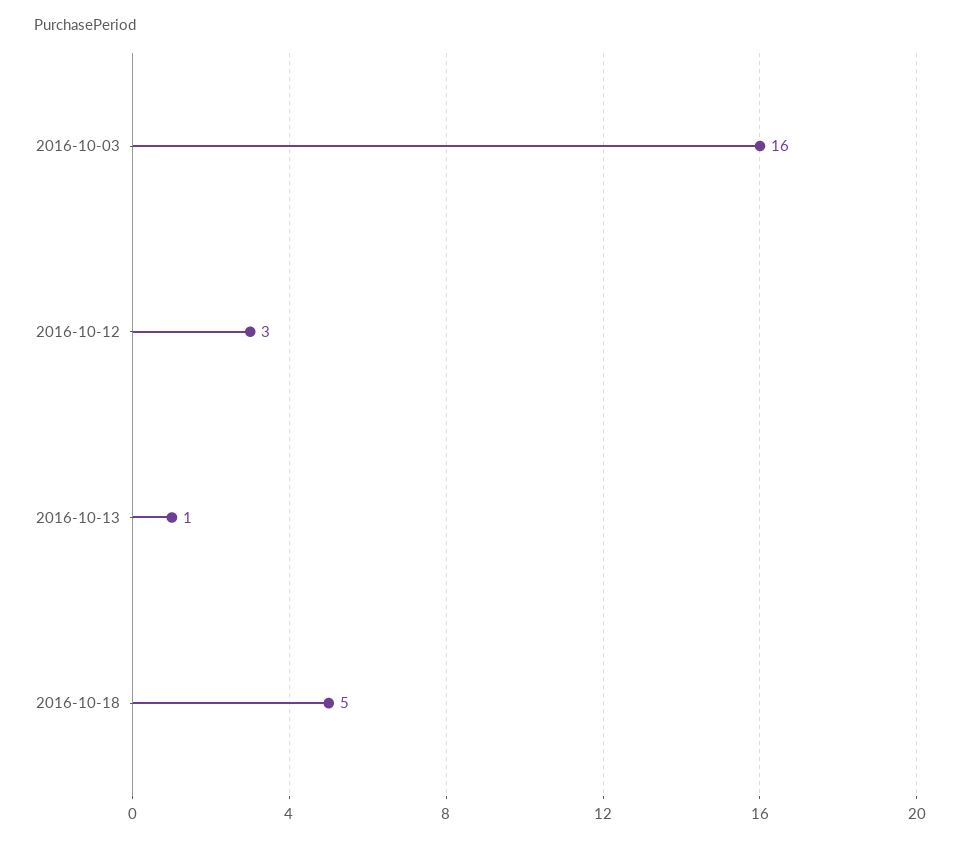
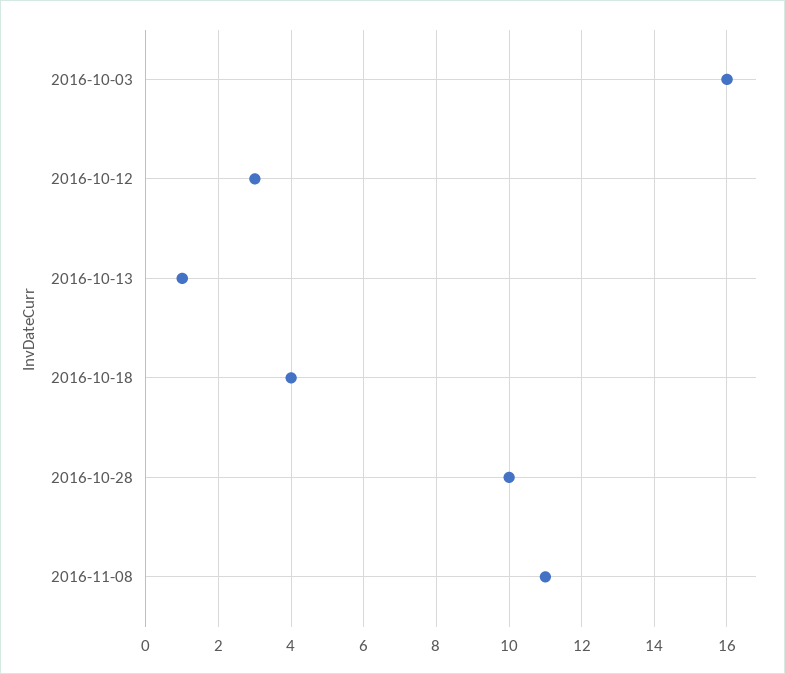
2016-10-18: 5 -> 4
2016-10-28: none -> 10
2016-11-08: none -> 11

